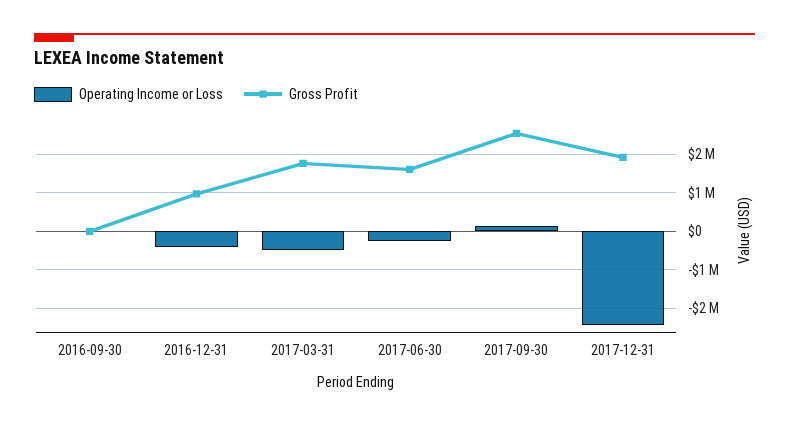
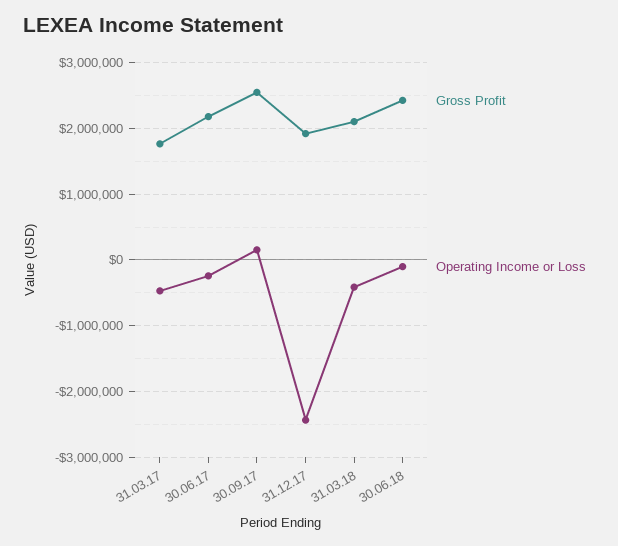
Operating Income or Loss, 2016-09-30: 0 -> none
Gross Profit, 2016-09-30: 0 -> none
Operating Income or Loss, 2016-12-31: -400000 -> none
Gross Profit, 2016-12-31: 1000000 -> none
Gross Profit, 2017-06-30: 1600000 -> 2200000
Gross Profit, 31.03.18: none -> 2100000
Operating Income or Loss, 31.03.18: none -> -400000
Gross Profit, 30.06.18: none -> 2400000
Operating Income or Loss, 30.06.18: none -> -100000

